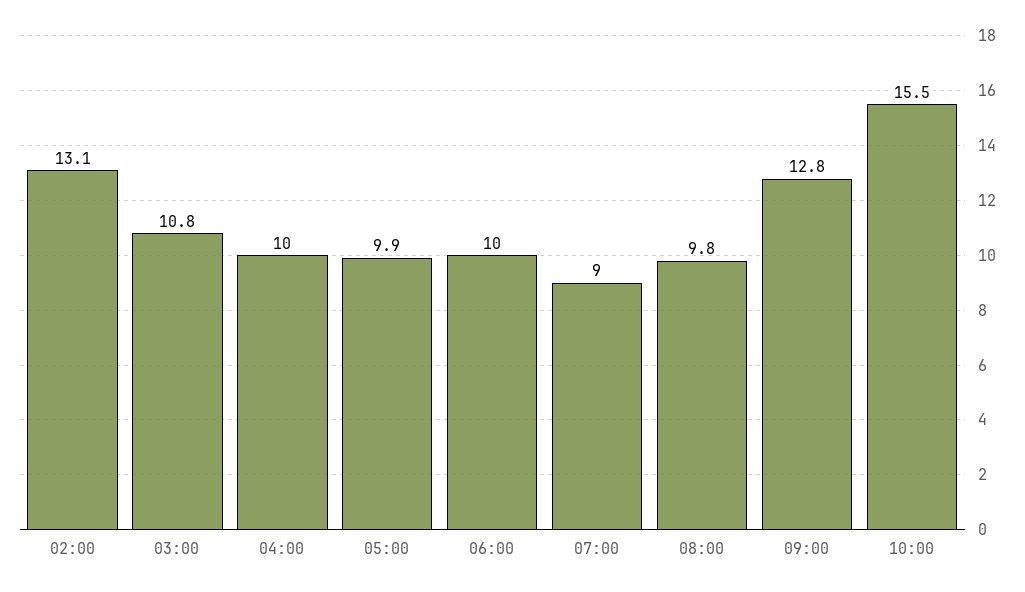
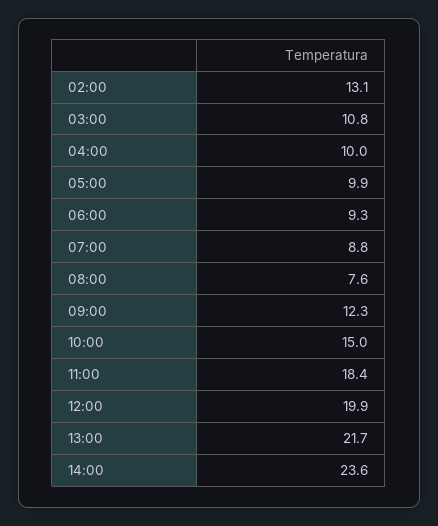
06:00: 10 -> 9.3
07:00: 9 -> 8.8
08:00: 9.8 -> 7.6
09:00: 12.8 -> 12.3
10:00: 15.5 -> 15
11:00: none -> 18.4
12:00: none -> 19.9
13:00: none -> 21.7
14:00: none -> 23.6

